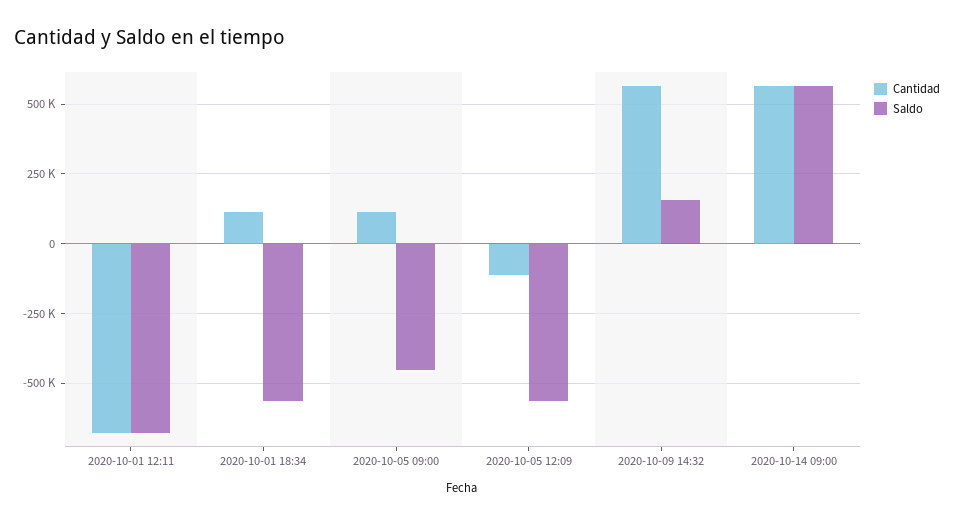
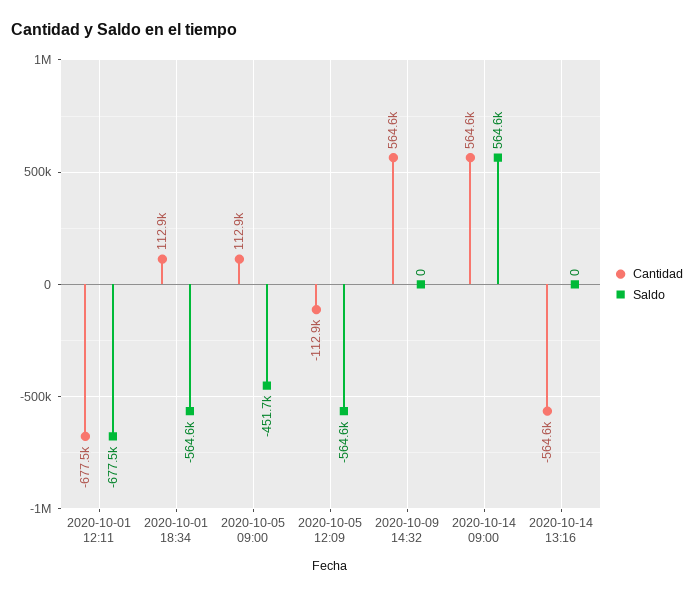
Saldo, 2020-10-09 14:32: 150000 -> 0
Cantidad, 2020-10-14 13:16: none -> -564600
Saldo, 2020-10-14 13:16: none -> 0

